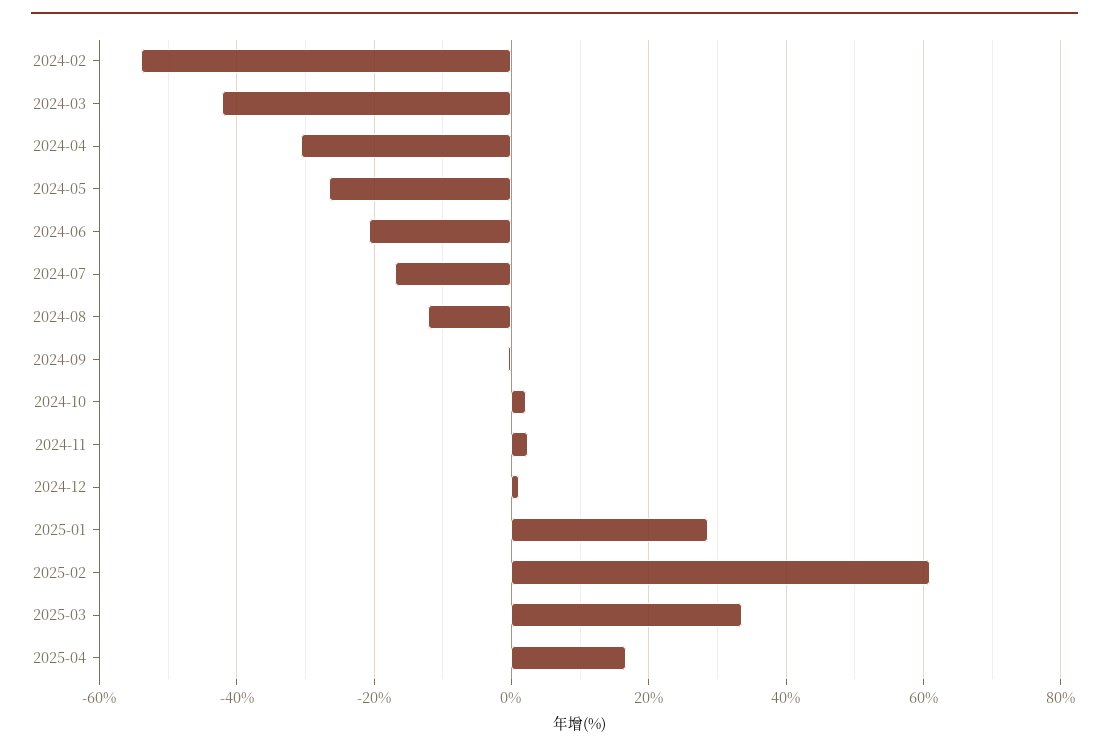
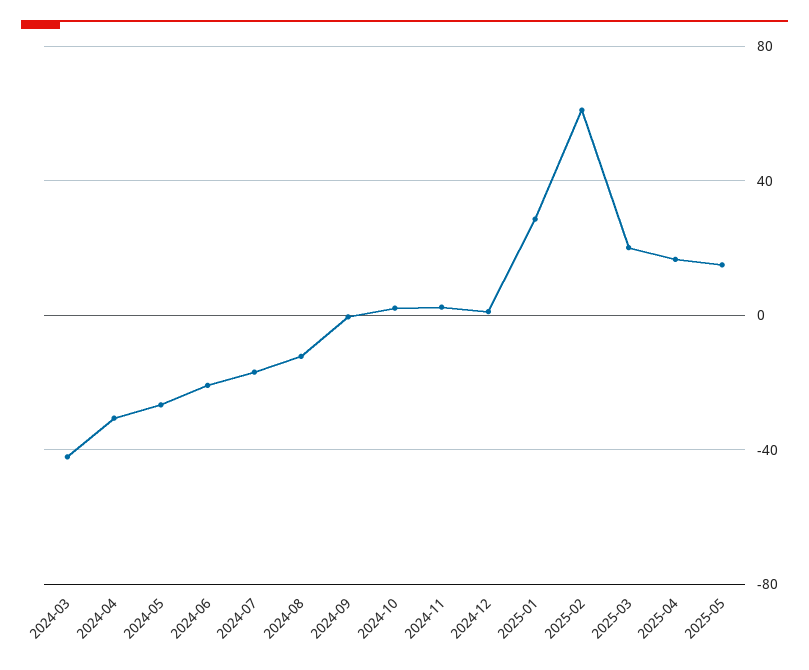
2024-02: -54 -> none
2025-03: 34 -> 20
2025-05: none -> 15

